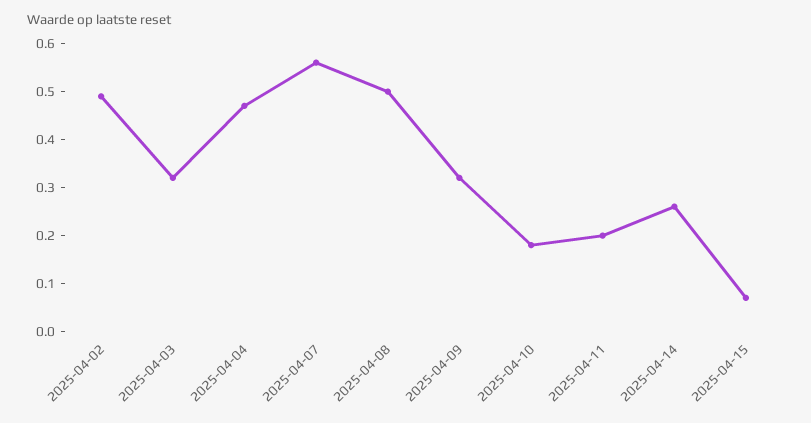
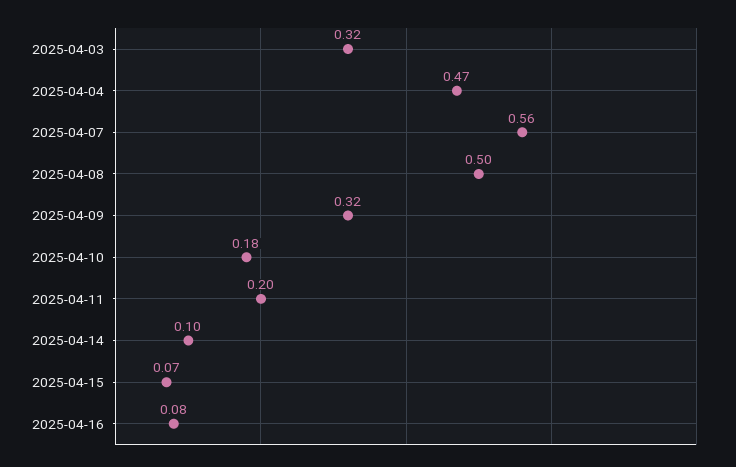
2025-04-02: 0.5 -> none
2025-04-14: 0.25 -> 0.1
2025-04-16: none -> 0.08

